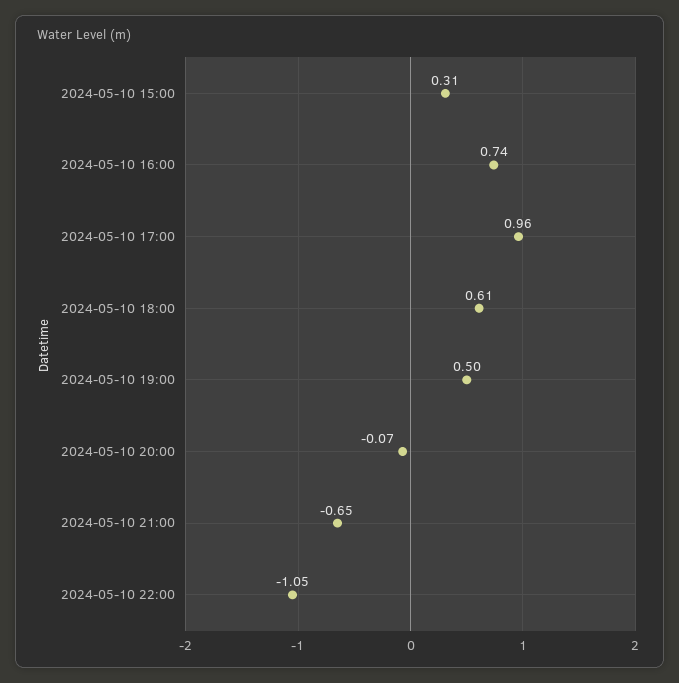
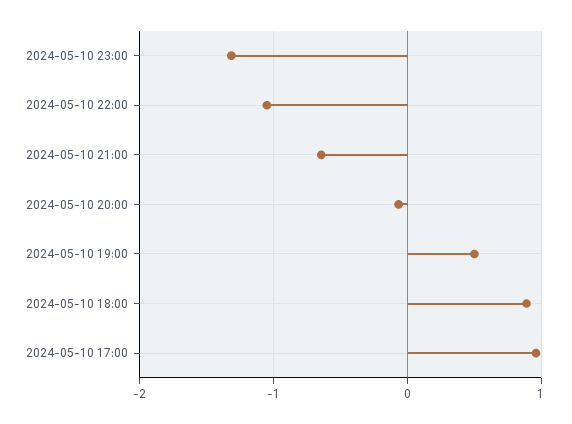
2024-05-10 15:00: 0.31 -> none
2024-05-10 16:00: 0.74 -> none
2024-05-10 18:00: 0.61 -> 0.9
2024-05-10 23:00: none -> -1.3

